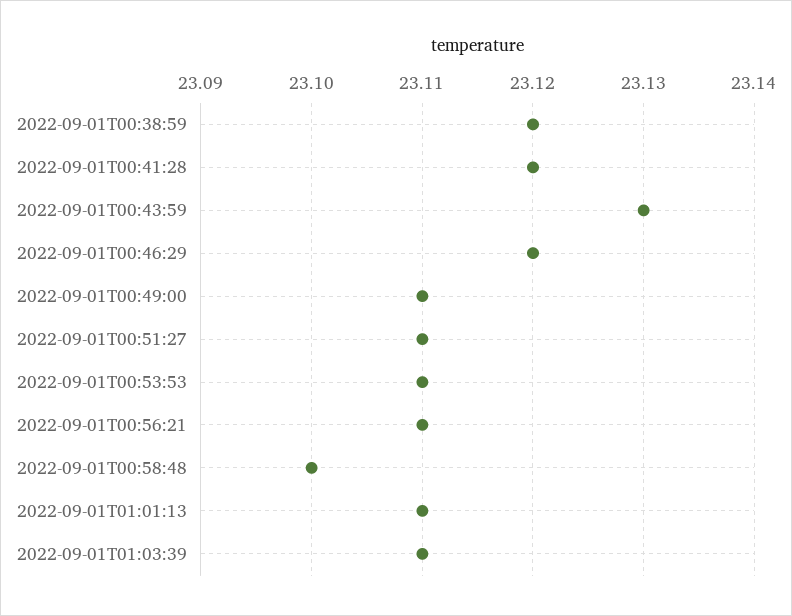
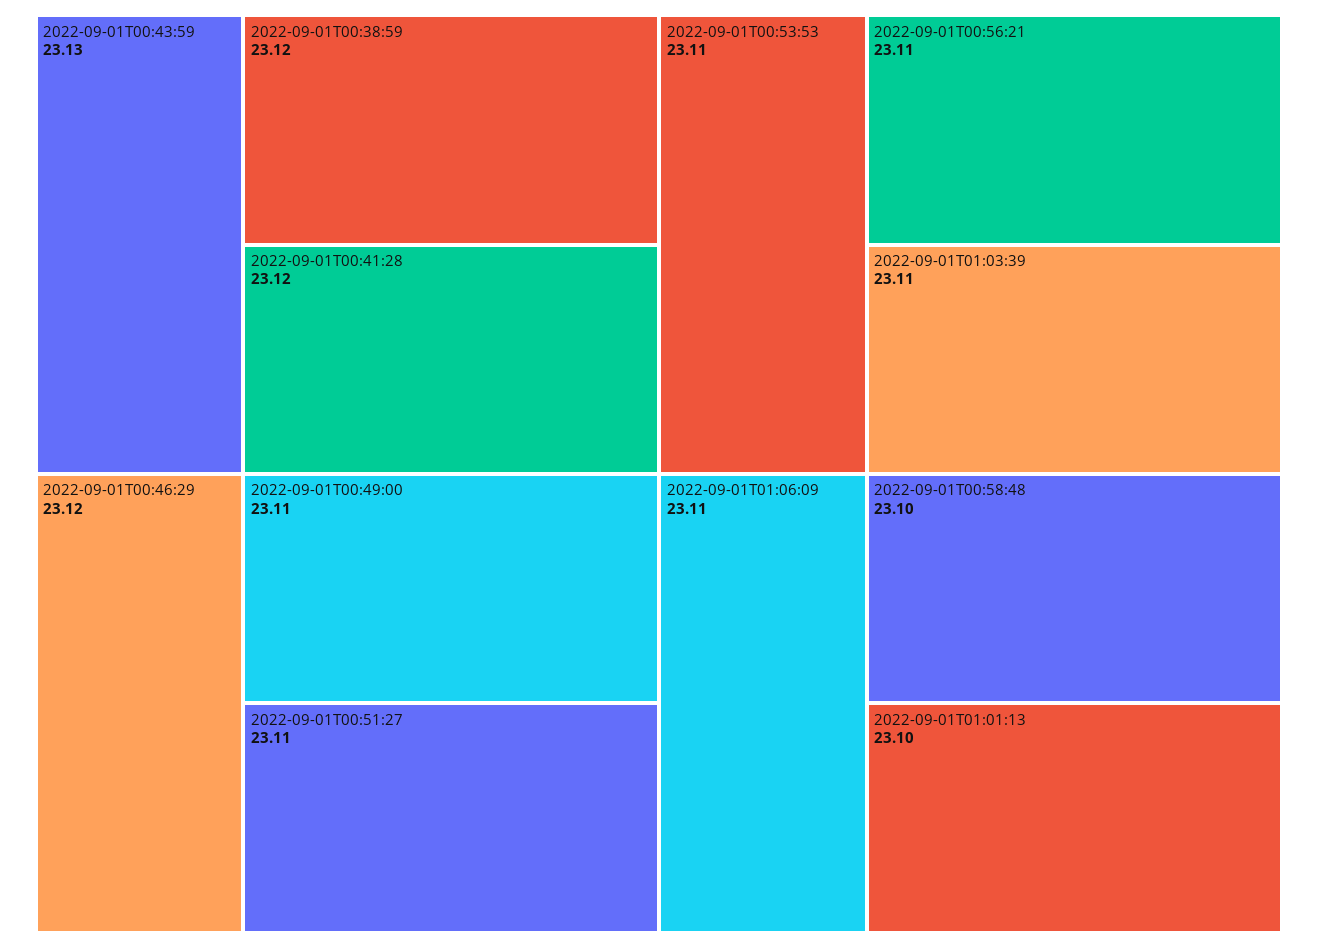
2022-09-01T01:01:13: 23.11 -> 23.1
2022-09-01T01:06:09: none -> 23.11

